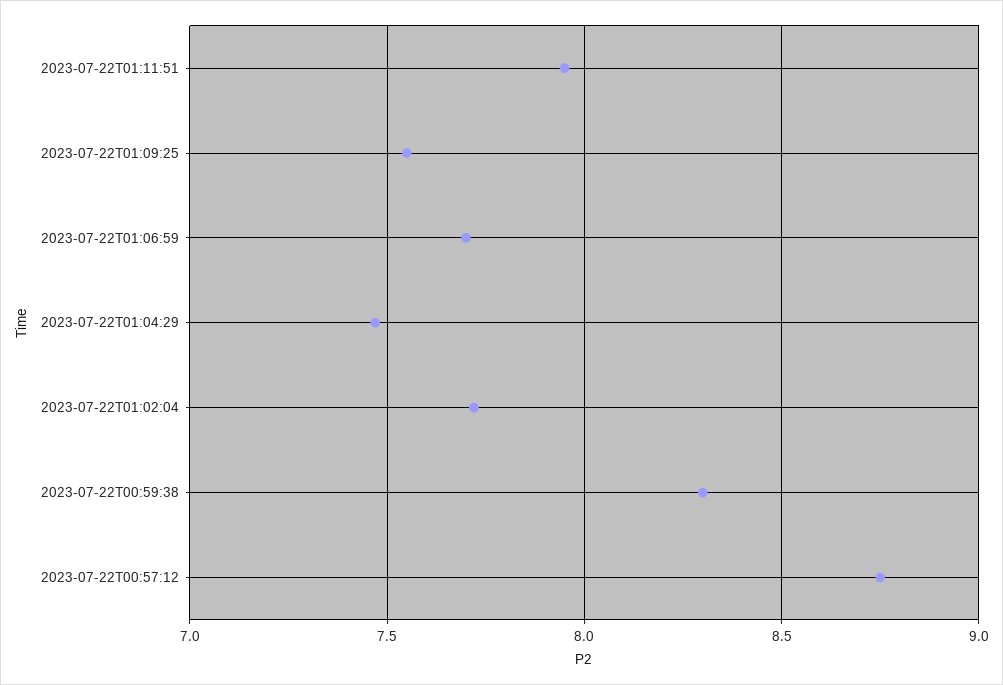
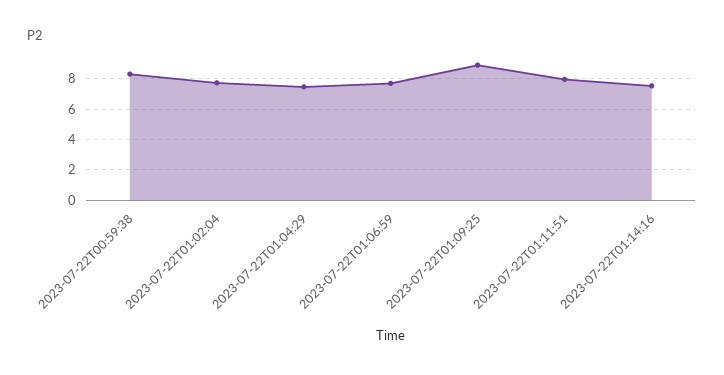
2023-07-22T01:09:25: 7.55 -> 9
2023-07-22T00:57:12: 8.75 -> none
2023-07-22T01:14:16: none -> 7.5

